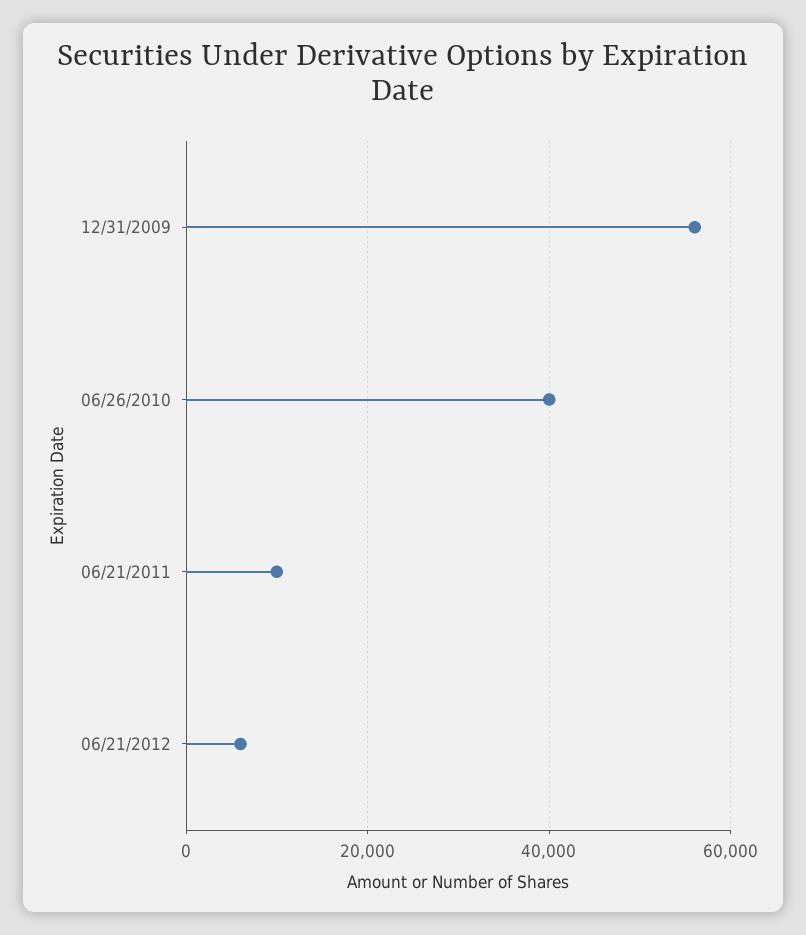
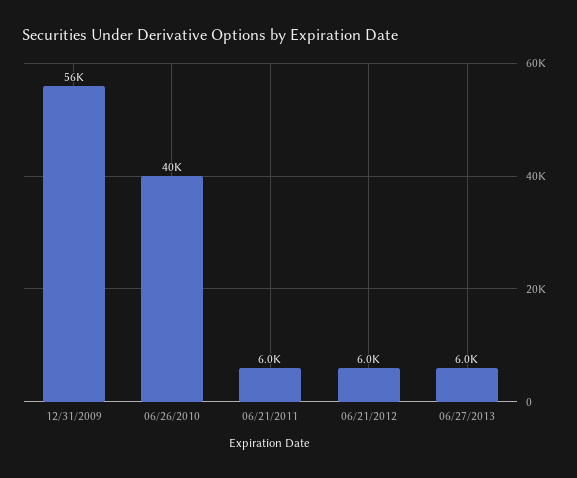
06/21/2011: 10000 -> 6000
06/27/2013: none -> 6000

